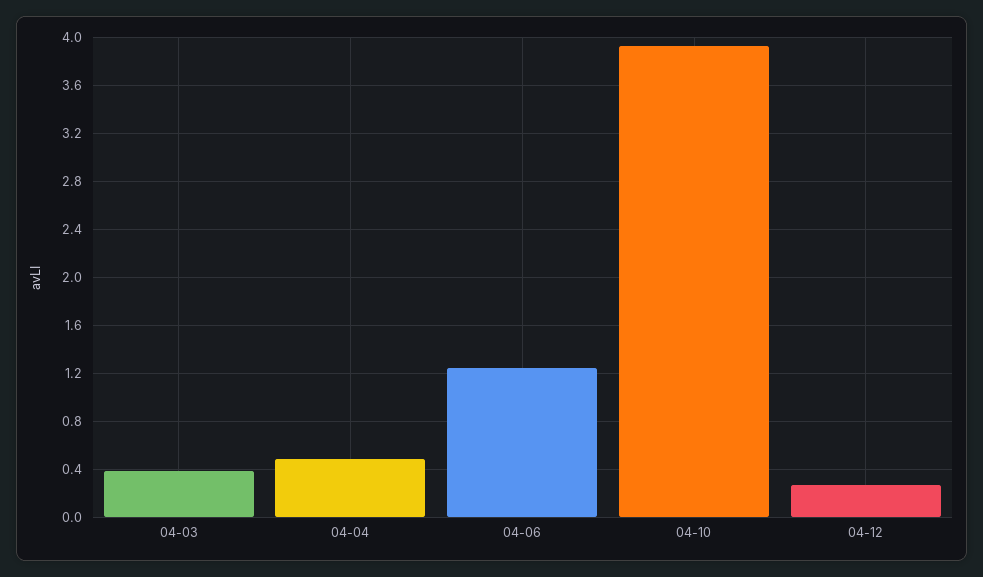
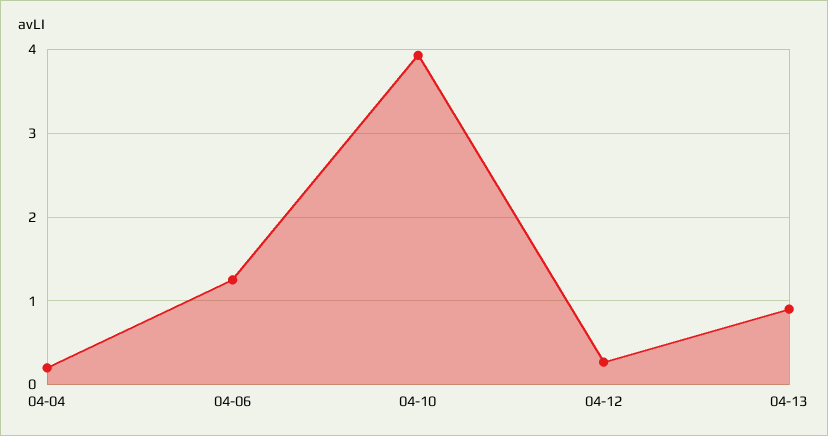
04-03: 0.4 -> none
04-04: 0.5 -> 0.2
04-13: none -> 0.9

